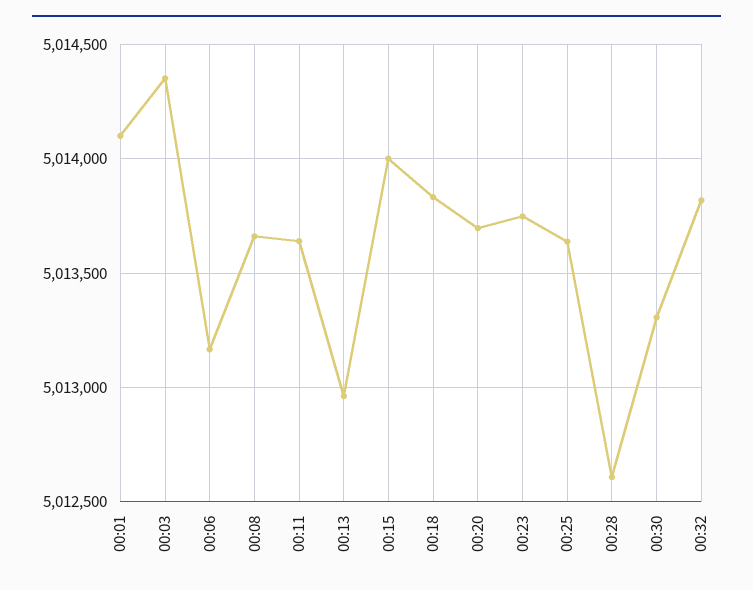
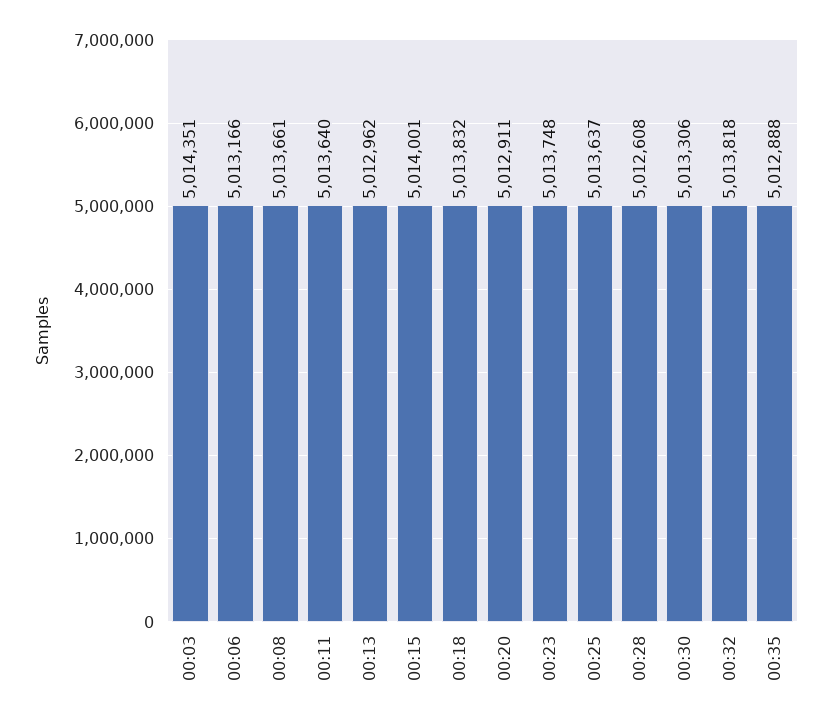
00:01: 5014100 -> none
00:20: 5013700 -> 5012911
00:35: none -> 5012888

